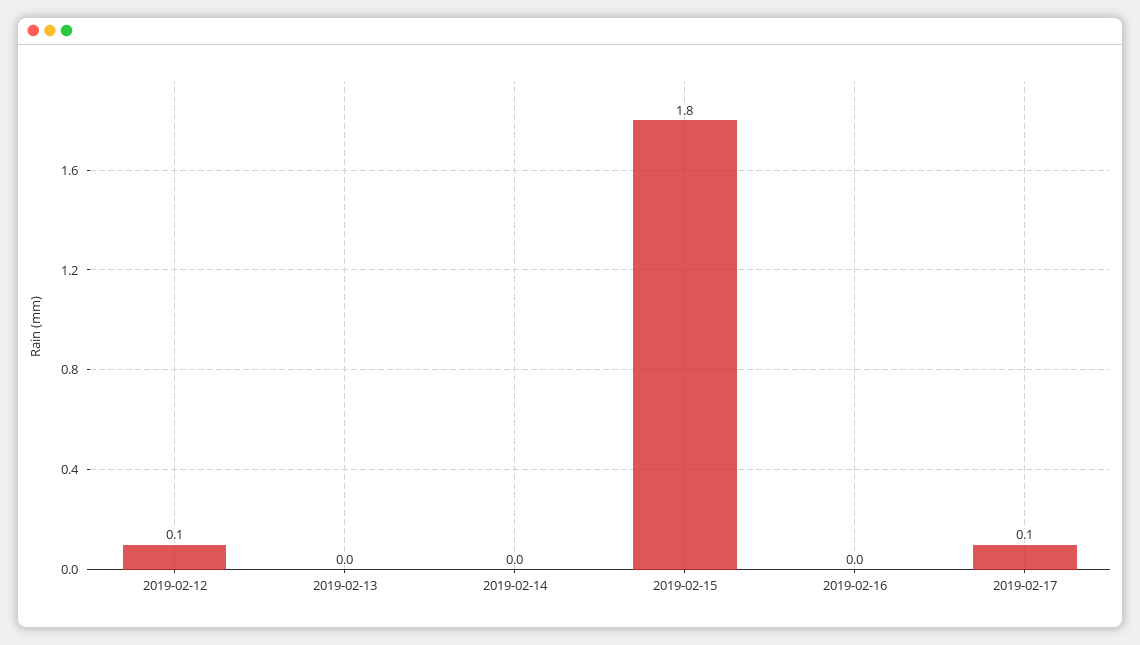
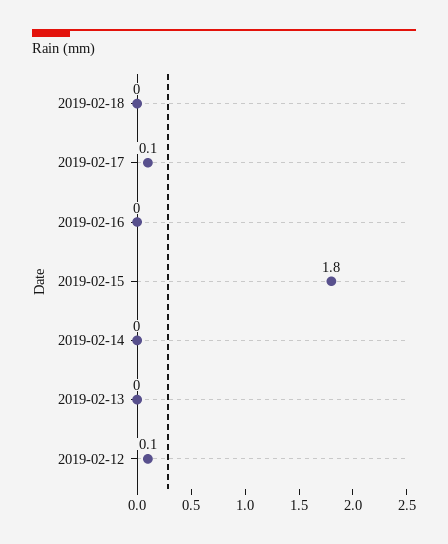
2019-02-18: none -> 0

